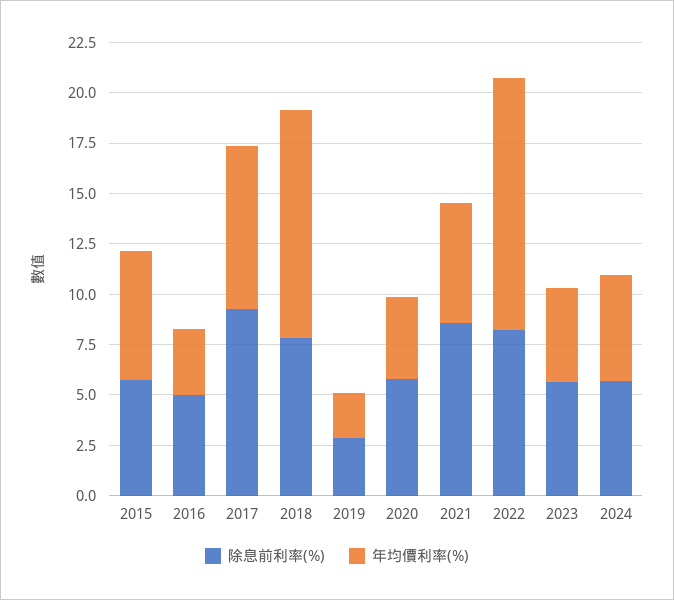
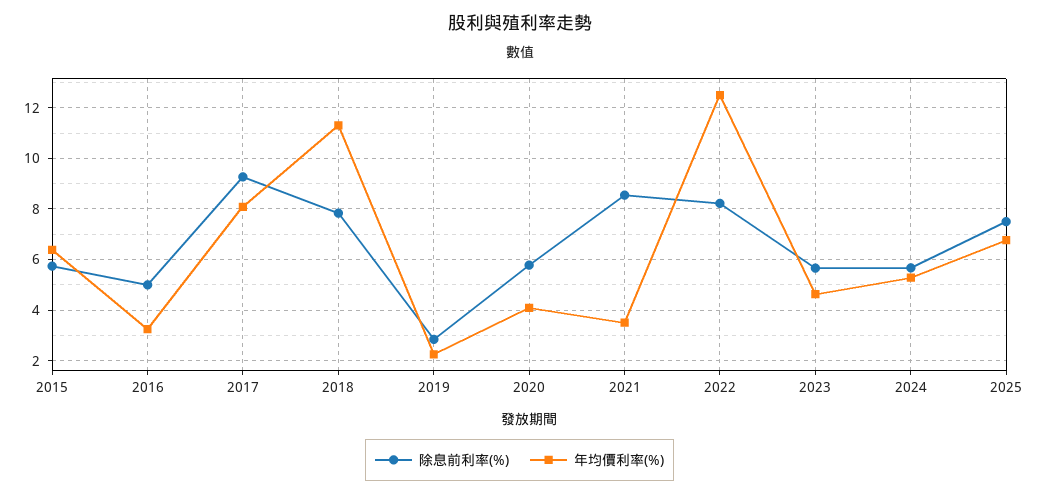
年均價利率(%), 2021: 6 -> 3.5
除息前利率(%), 2025: none -> 7.5
年均價利率(%), 2025: none -> 6.75

